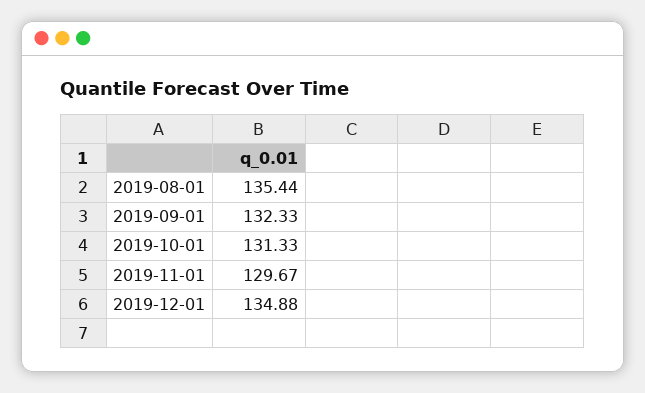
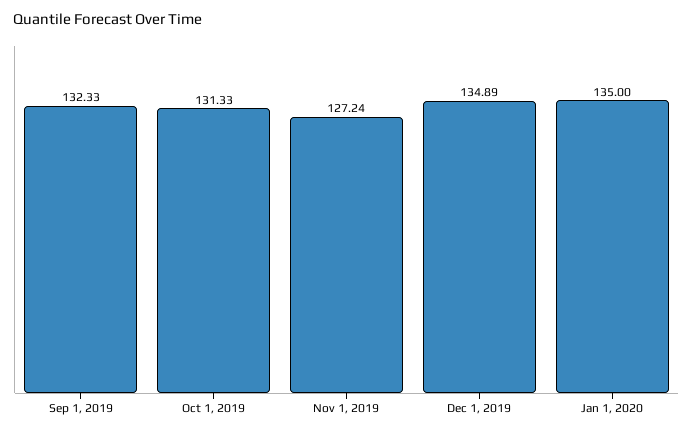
2019-08-01: 135.44 -> none
2019-11-01: 129.67 -> 127.24
2019-12-01: 134.88 -> 134.89
Jan 1, 2020: none -> 135

